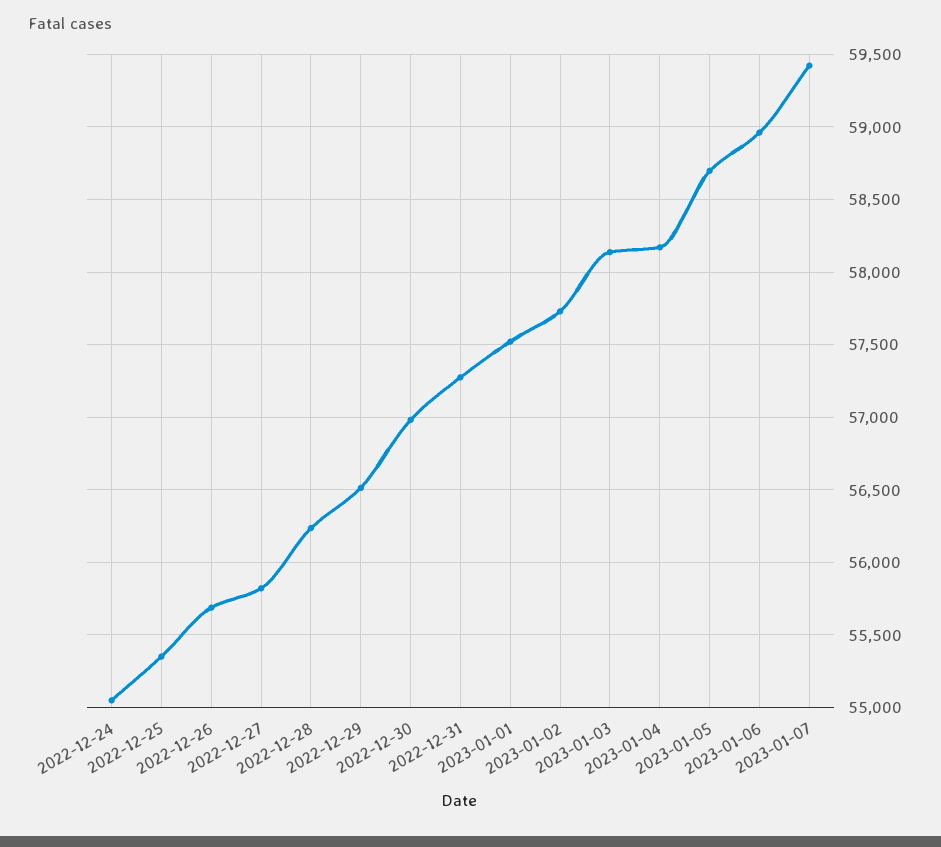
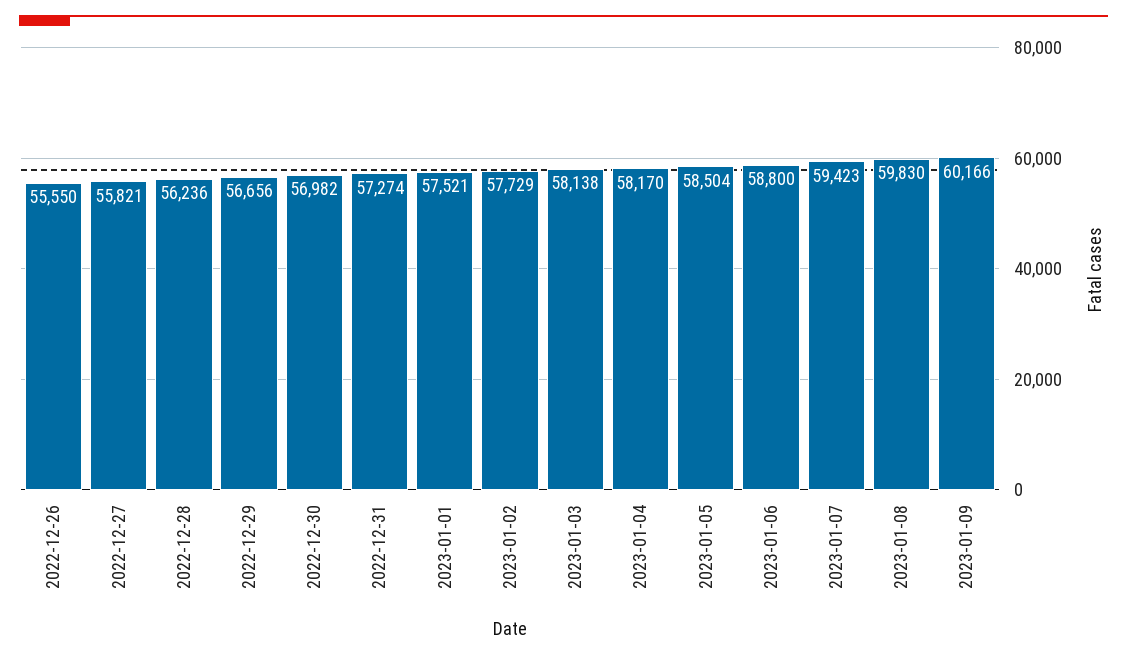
2022-12-24: 55050 -> none
2022-12-25: 55350 -> none
2022-12-26: 55700 -> 55550
2022-12-29: 56500 -> 56656
2023-01-05: 58700 -> 58504
2023-01-06: 58950 -> 58800
2023-01-08: none -> 59830
2023-01-09: none -> 60166

